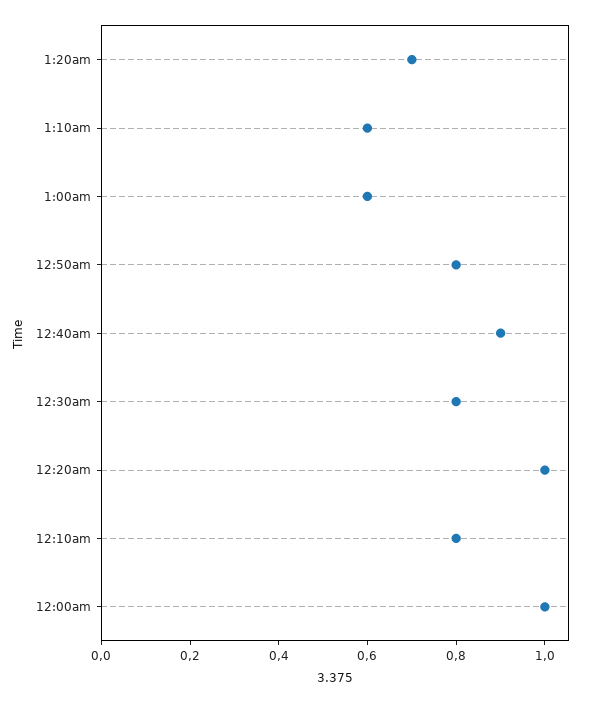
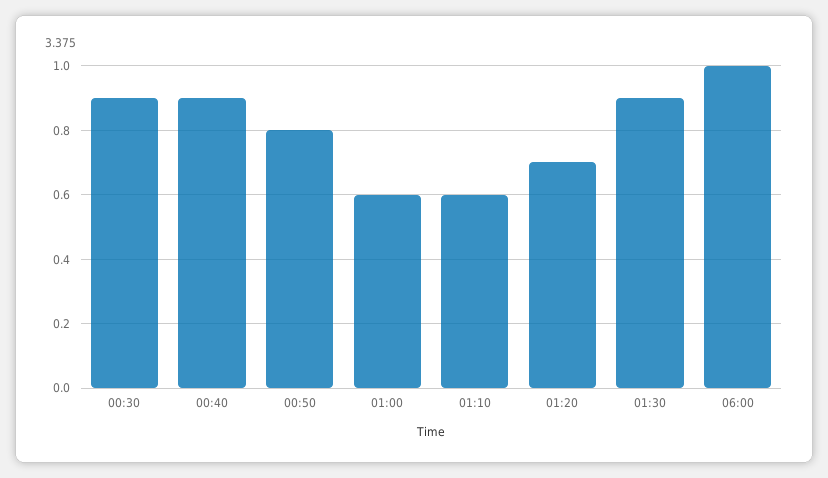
12:30am: 0.8 -> 0.9
12:20am: 1 -> none
12:10am: 0.8 -> none
12:00am: 1 -> none
01:30: none -> 0.9
06:00: none -> 1

